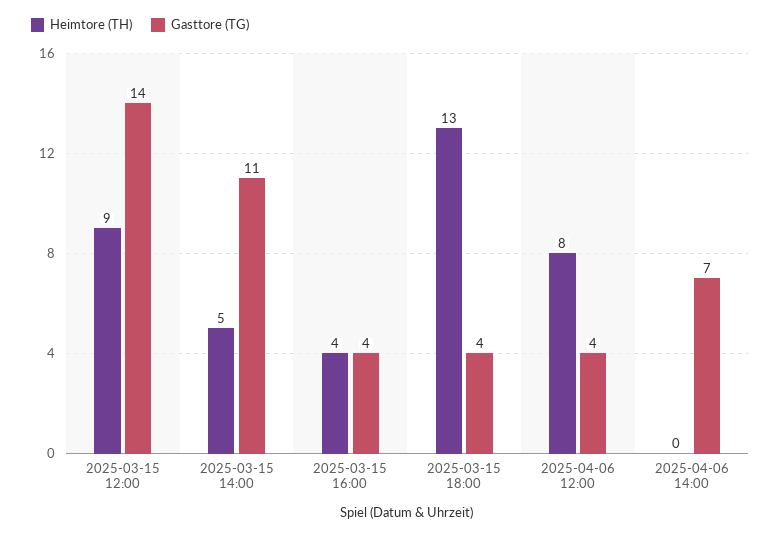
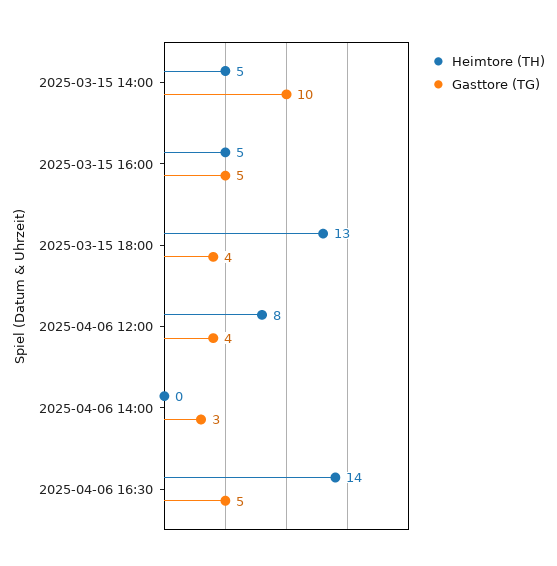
Heimtore (TH), 2025-03-15 12:00: 9 -> none
Gasttore (TG), 2025-03-15 12:00: 14 -> none
Gasttore (TG), 2025-03-15 14:00: 11 -> 10
Heimtore (TH), 2025-03-15 16:00: 4 -> 5
Gasttore (TG), 2025-03-15 16:00: 4 -> 5
Gasttore (TG), 2025-04-06 14:00: 7 -> 3
Heimtore (TH), 2025-04-06 16:30: none -> 14
Gasttore (TG), 2025-04-06 16:30: none -> 5

